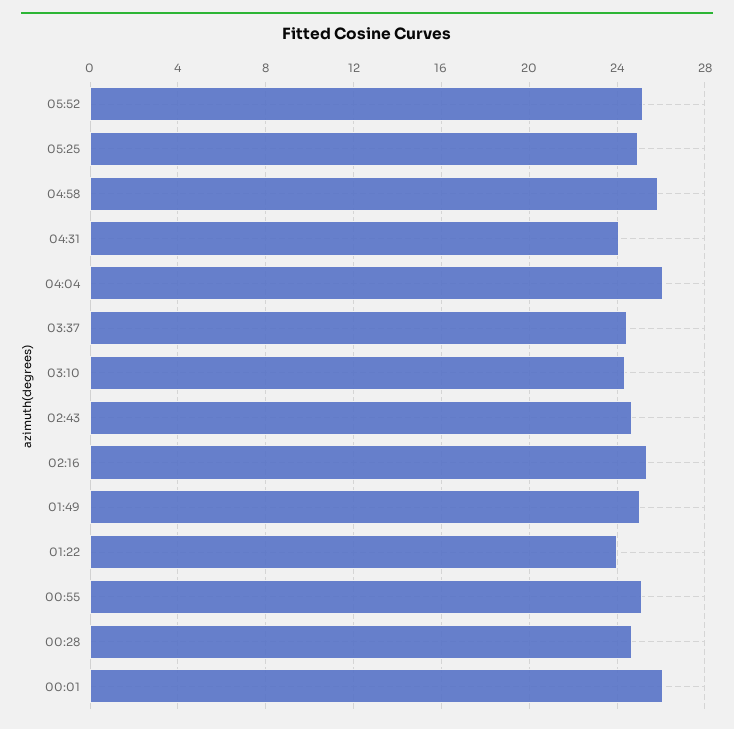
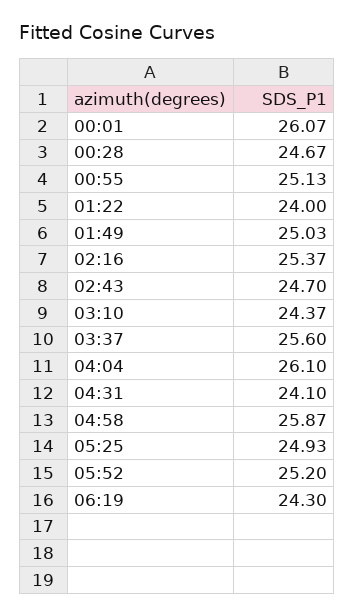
03:37: 24.5 -> 25.6
06:19: none -> 24.3

